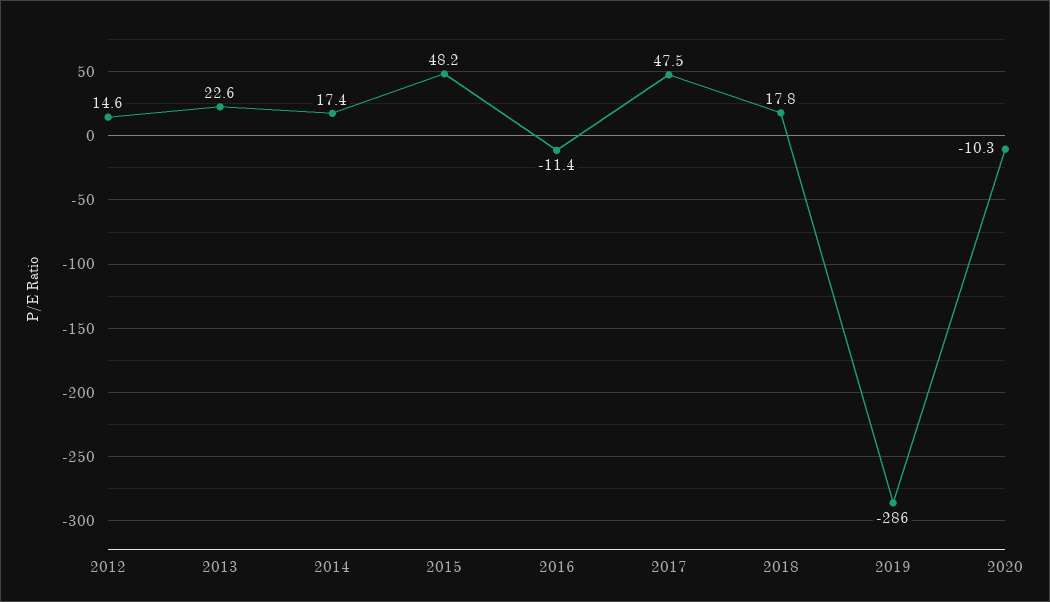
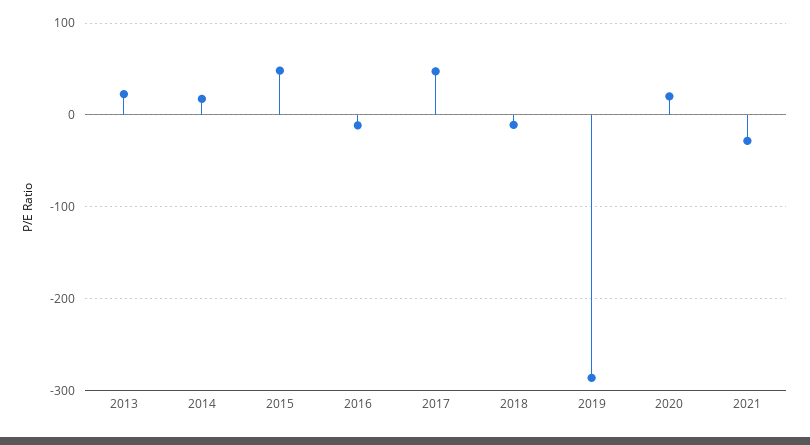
2012: 14.6 -> none
2018: 17.8 -> -10
2020: -10.3 -> 20
2021: none -> -30

